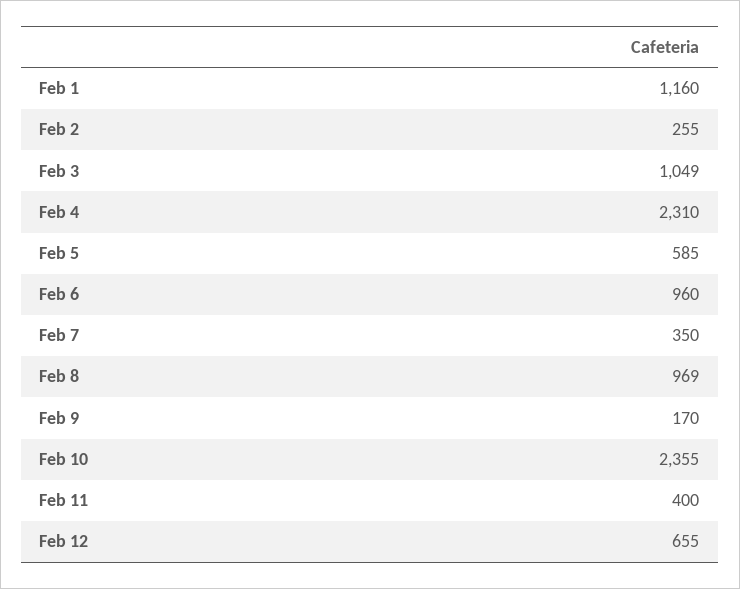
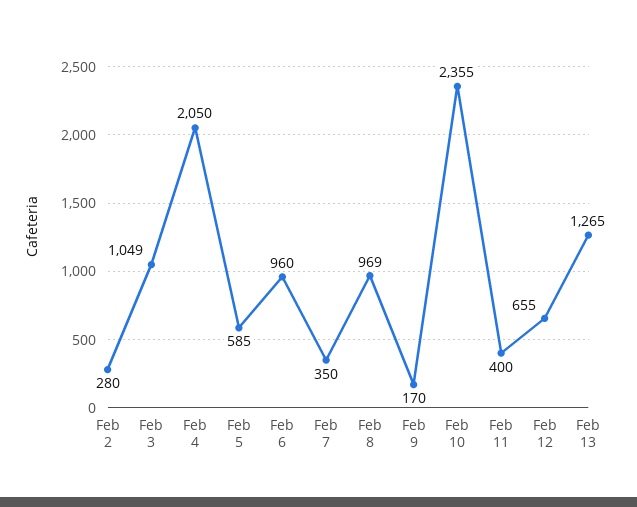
Feb 1: 1160 -> none
Feb 2: 255 -> 280
Feb 4: 2310 -> 2050
Feb 13: none -> 1265

